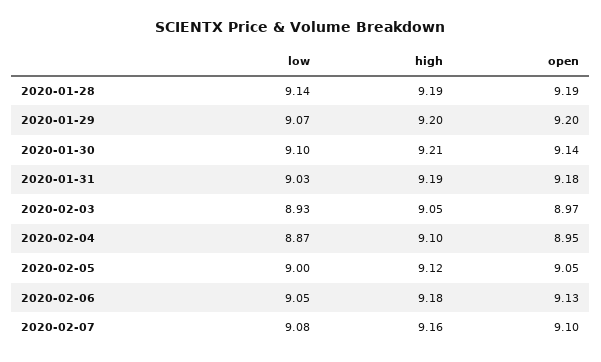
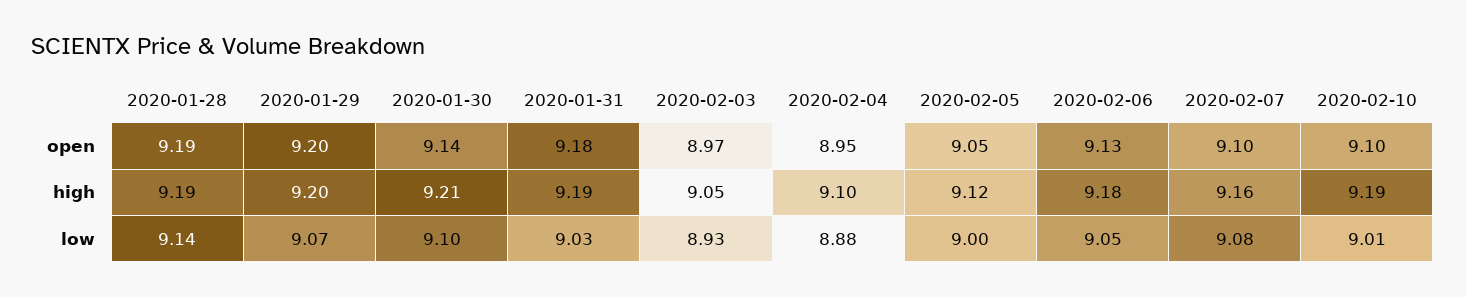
low, 2020-02-04: 8.87 -> 8.88
open, 2020-02-10: none -> 9.1
high, 2020-02-10: none -> 9.19
low, 2020-02-10: none -> 9.01

